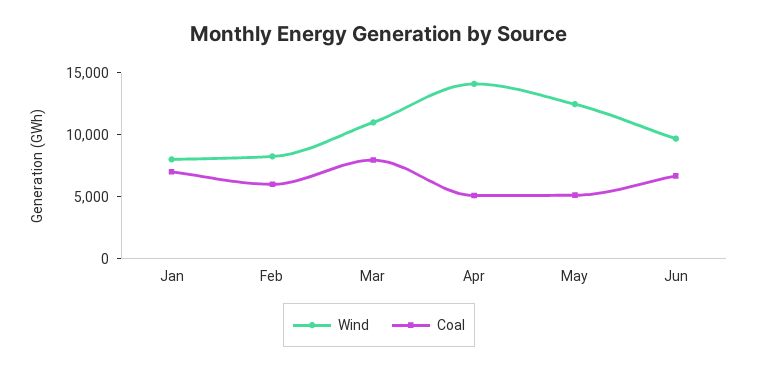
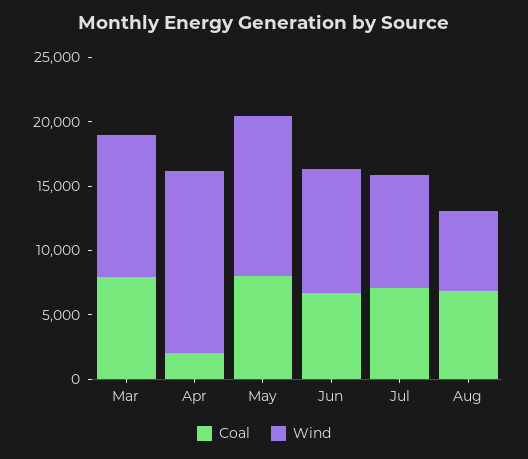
Wind, Jan: 8000 -> none
Coal, Jan: 7000 -> none
Wind, Feb: 8000 -> none
Coal, Feb: 6000 -> none
Coal, Apr: 5000 -> 2000
Coal, May: 5000 -> 8000
Coal, Jul: none -> 7000
Wind, Jul: none -> 9000
Coal, Aug: none -> 7000
Wind, Aug: none -> 6000

